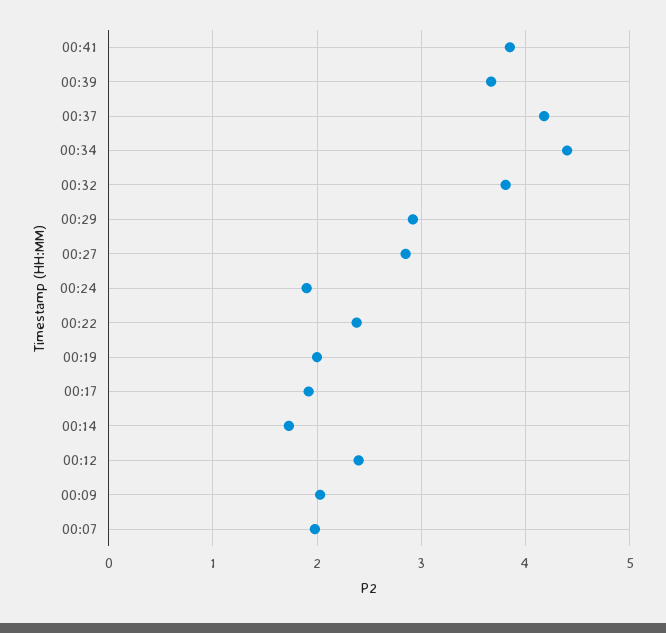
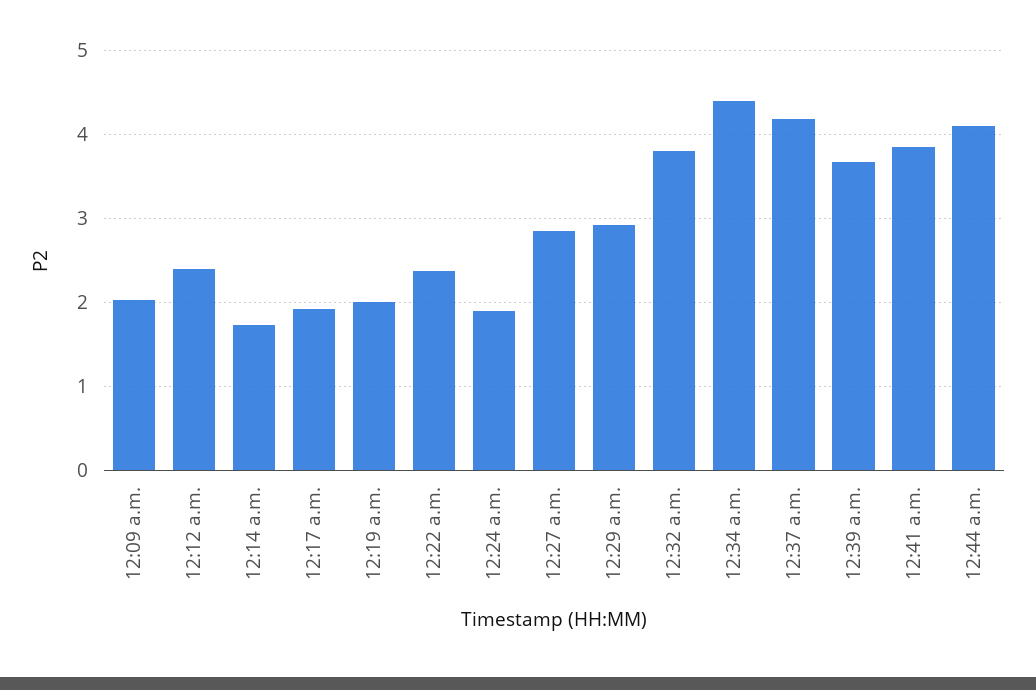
00:07: 2 -> none
12:44 a.m.: none -> 4.1

